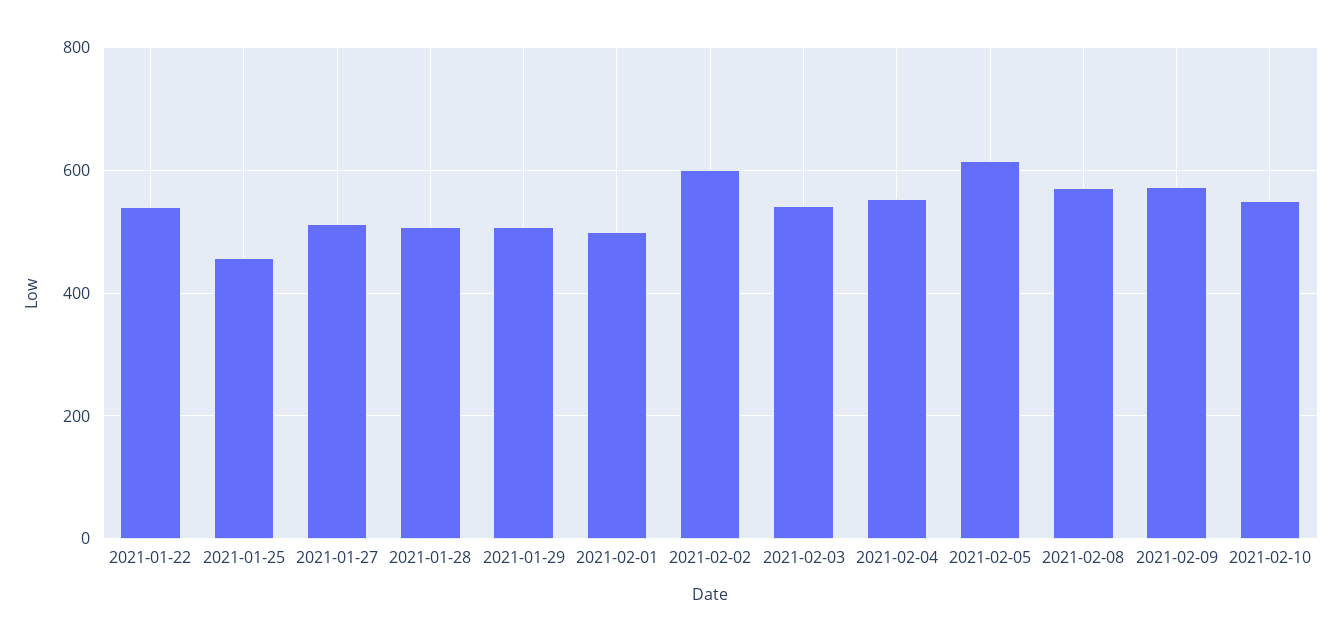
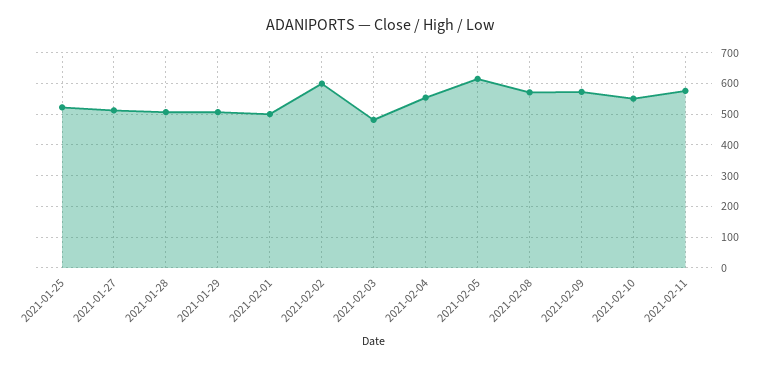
2021-01-22: 540 -> none
2021-01-25: 460 -> 520
2021-02-03: 540 -> 480
2021-02-11: none -> 580

